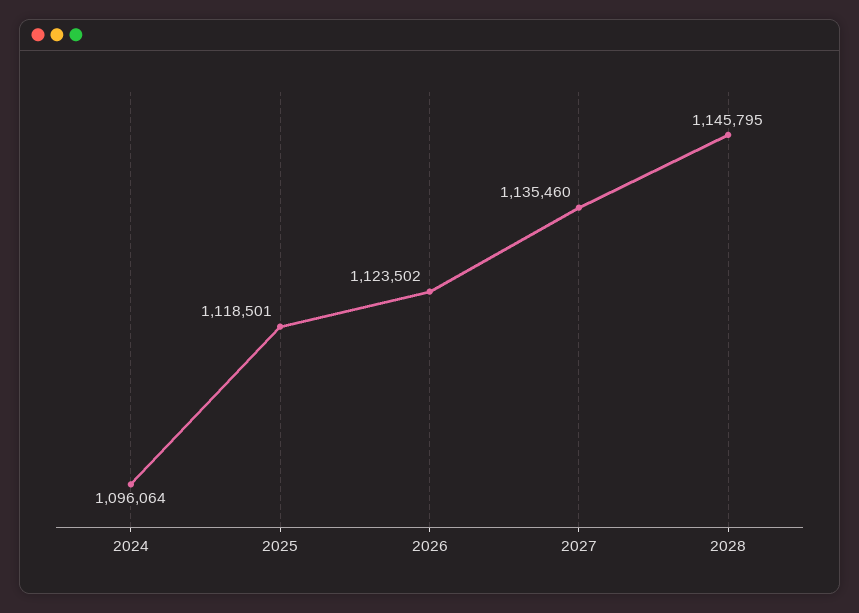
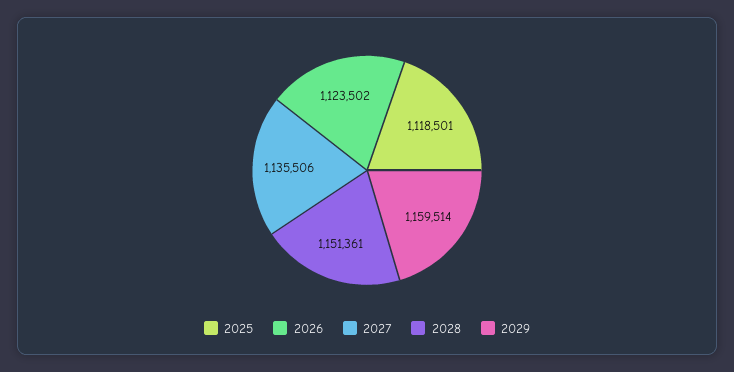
2024: 1096064 -> none
2027: 1135460 -> 1135506
2028: 1145795 -> 1151361
2029: none -> 1159514

